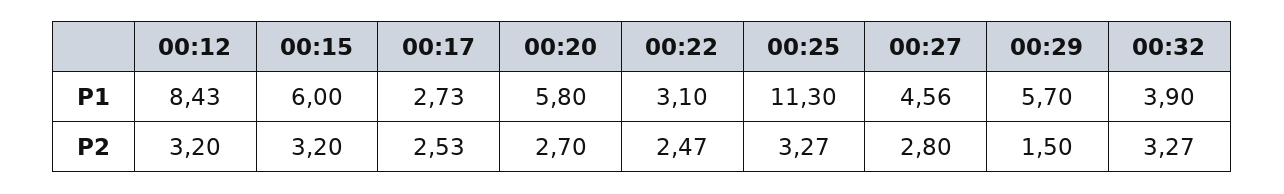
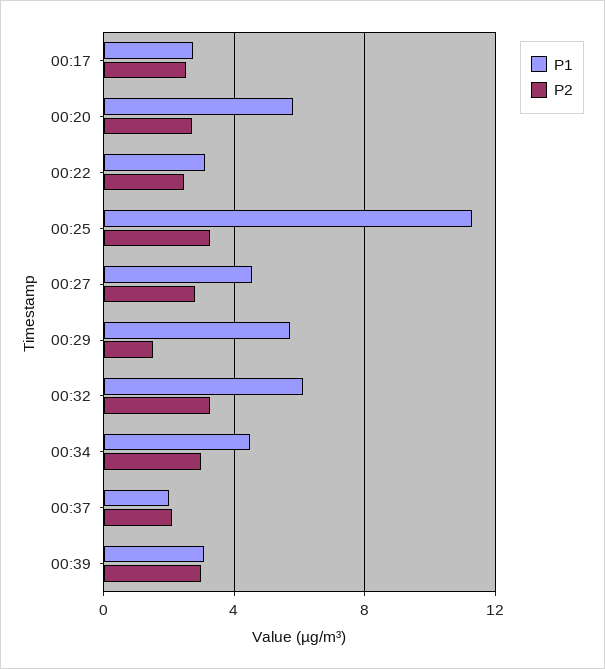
P1, 00:12: 8.43 -> none
P1, 00:15: 6 -> none
P1, 00:32: 3.9 -> 6
P2, 00:12: 3.2 -> none
P2, 00:15: 3.2 -> none
P1, 00:34: none -> 4.5
P2, 00:34: none -> 3
P1, 00:37: none -> 2
P2, 00:37: none -> 2
P1, 00:39: none -> 3
P2, 00:39: none -> 3

